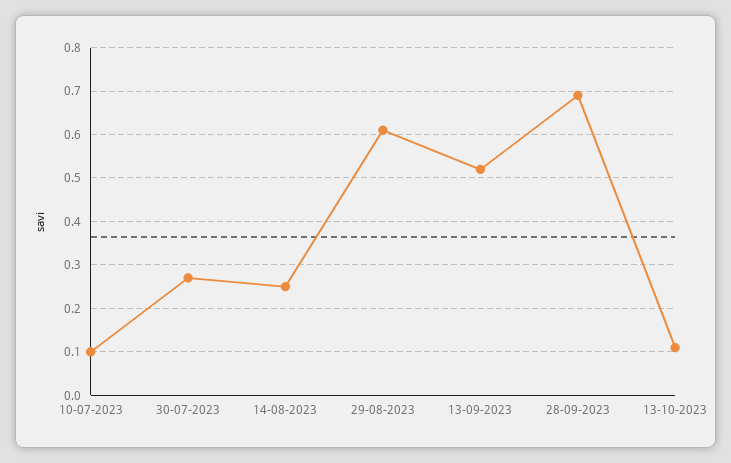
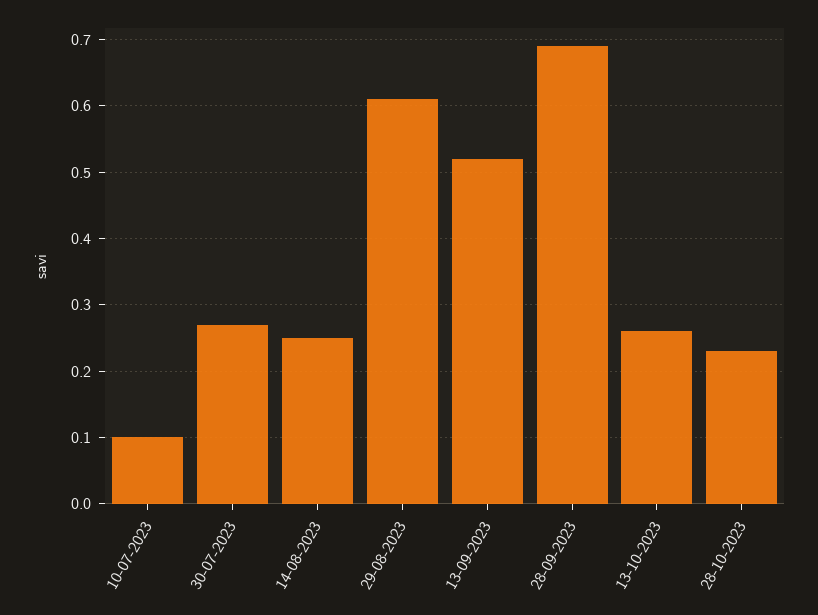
13-10-2023: 0.1 -> 0.26
28-10-2023: none -> 0.23

